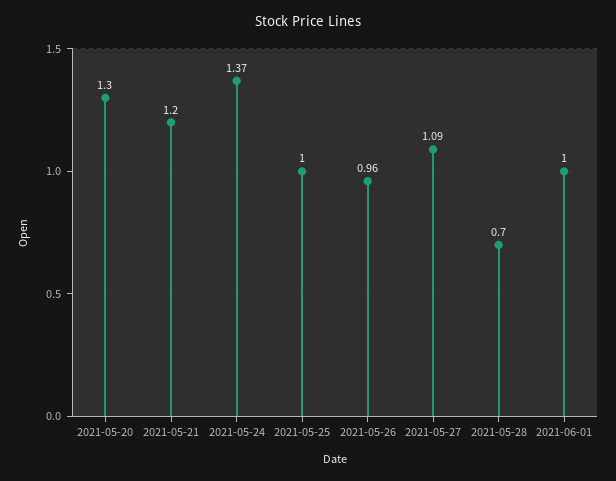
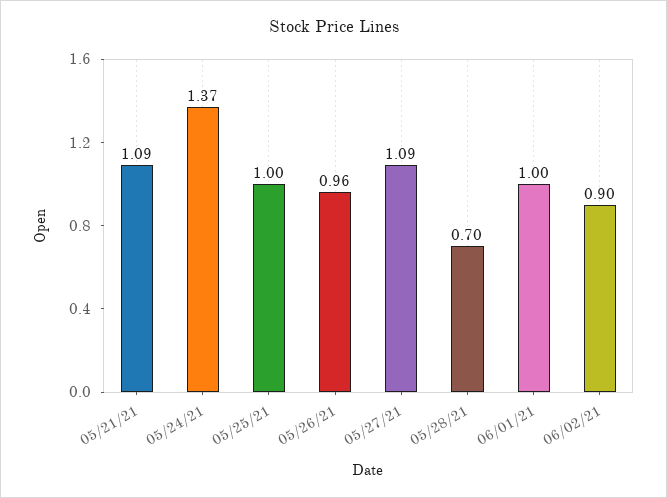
2021-05-20: 1.3 -> none
2021-05-21: 1.2 -> 1.09
06/02/21: none -> 0.9

